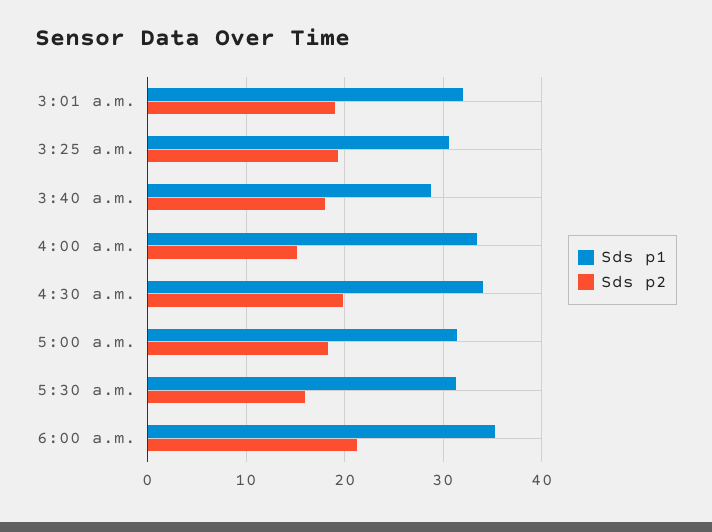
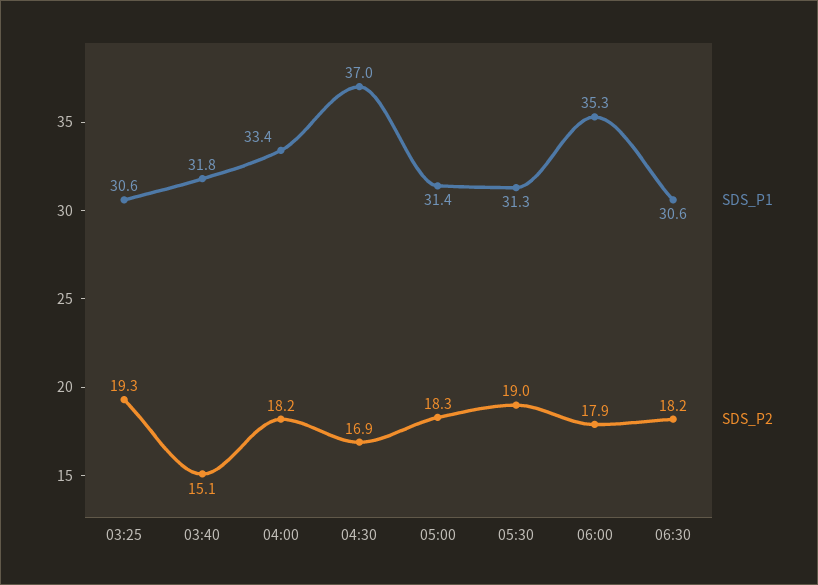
Sds p1, 3:01 a.m.: 32 -> none
Sds p2, 3:01 a.m.: 19 -> none
Sds p1, 3:40 a.m.: 29 -> 31.8
Sds p2, 3:40 a.m.: 18 -> 15.1
Sds p2, 4:00 a.m.: 15 -> 18.2
Sds p1, 4:30 a.m.: 34 -> 37
Sds p2, 4:30 a.m.: 20 -> 16.9
Sds p2, 5:30 a.m.: 16 -> 19
Sds p2, 6:00 a.m.: 21 -> 17.9
Sds p1, 06:30: none -> 30.6
Sds p2, 06:30: none -> 18.2

